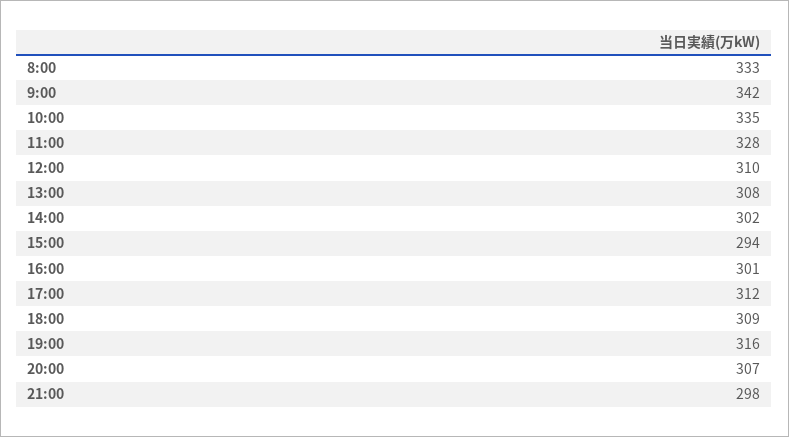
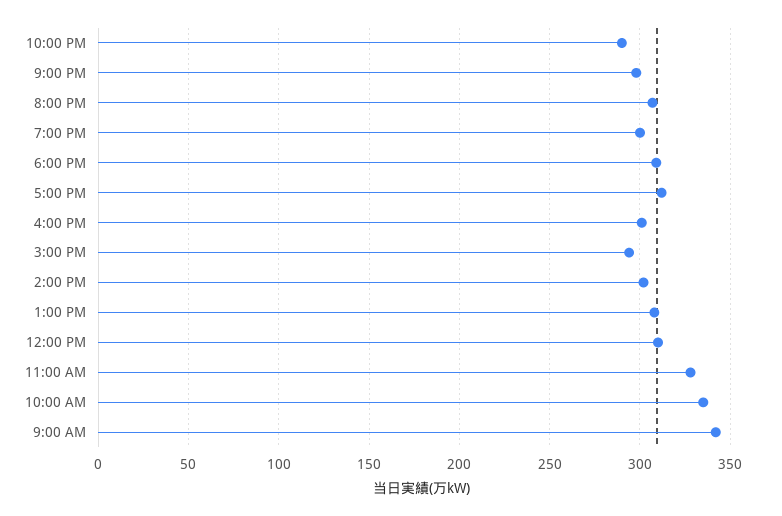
8:00: 333 -> none
19:00: 316 -> 300
10:00 PM: none -> 290

